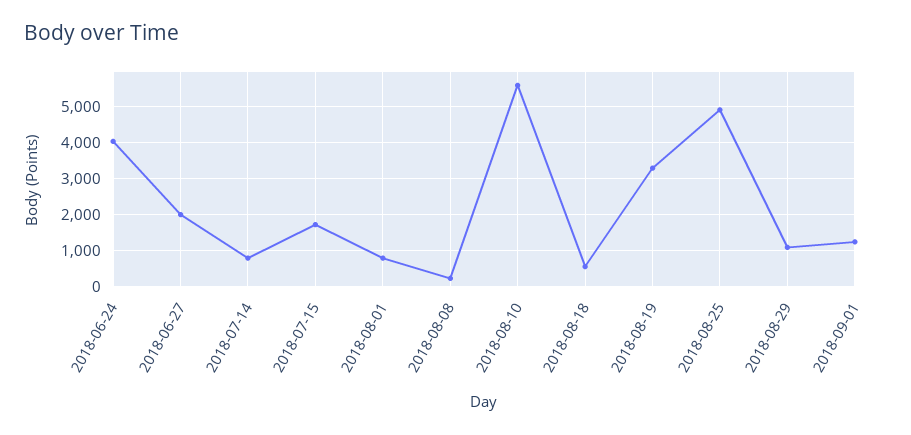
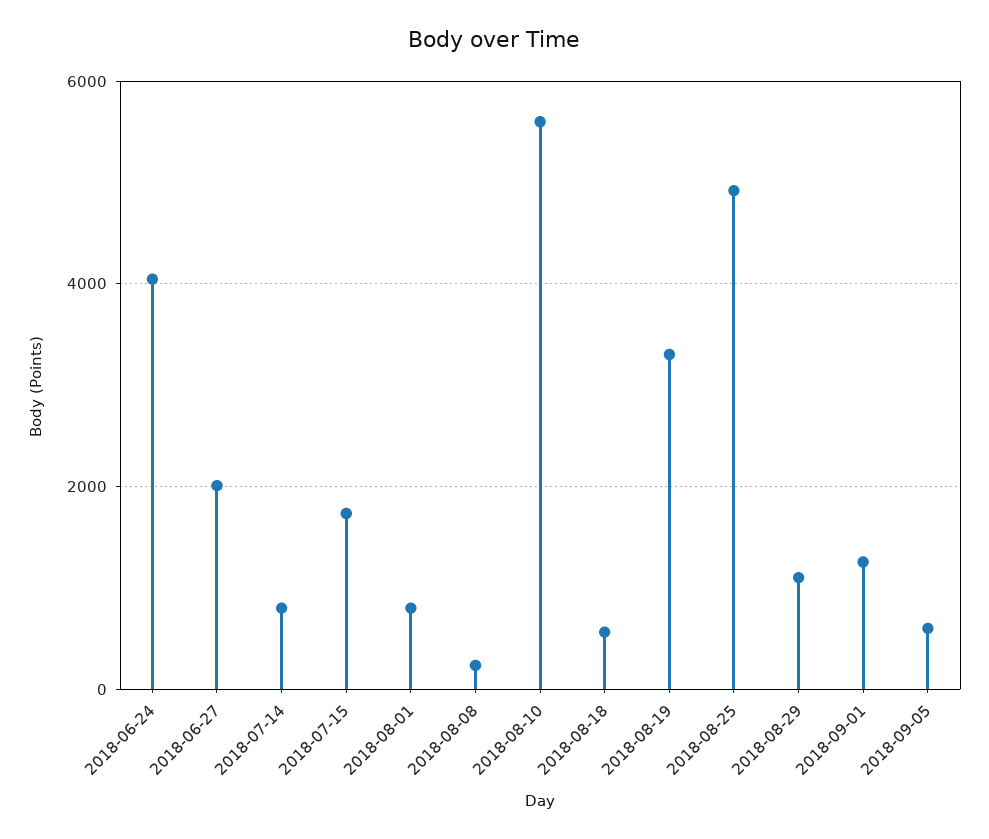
2018-09-05: none -> 600

